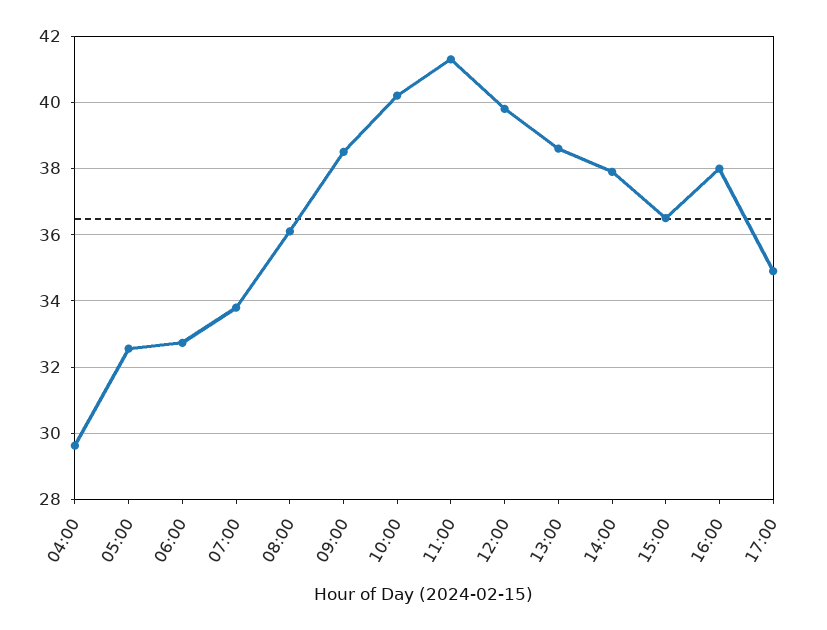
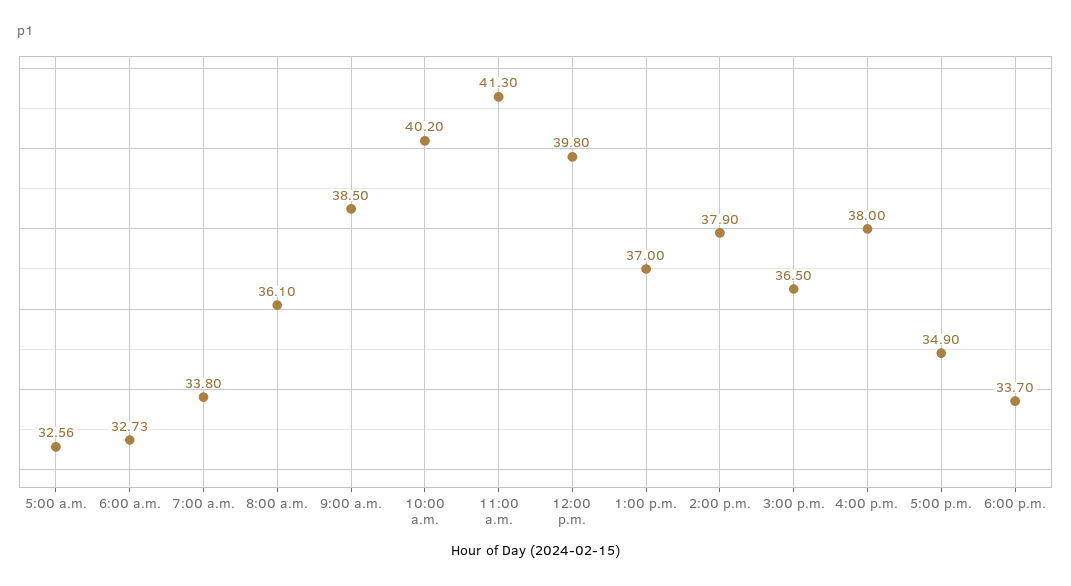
04:00: 29.6 -> none
13:00: 38.6 -> 37
6:00 p.m.: none -> 33.7

